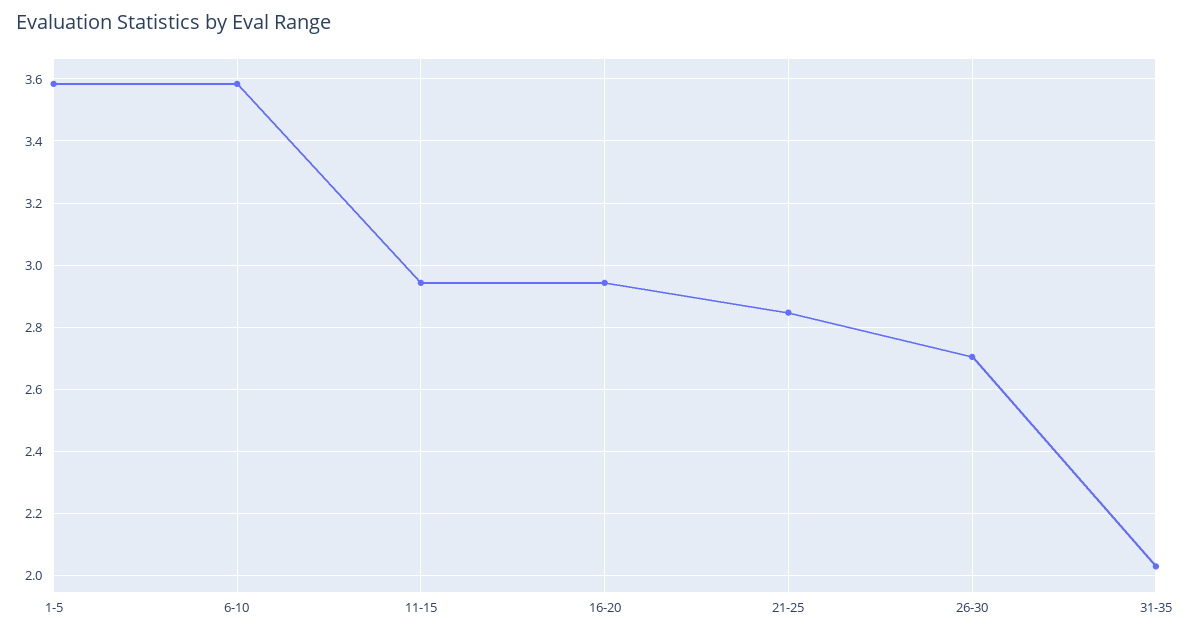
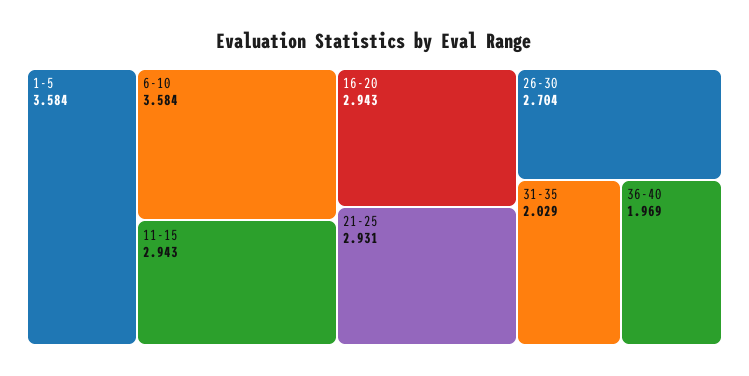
21-25: 2.84 -> 2.931
36-40: none -> 1.969

